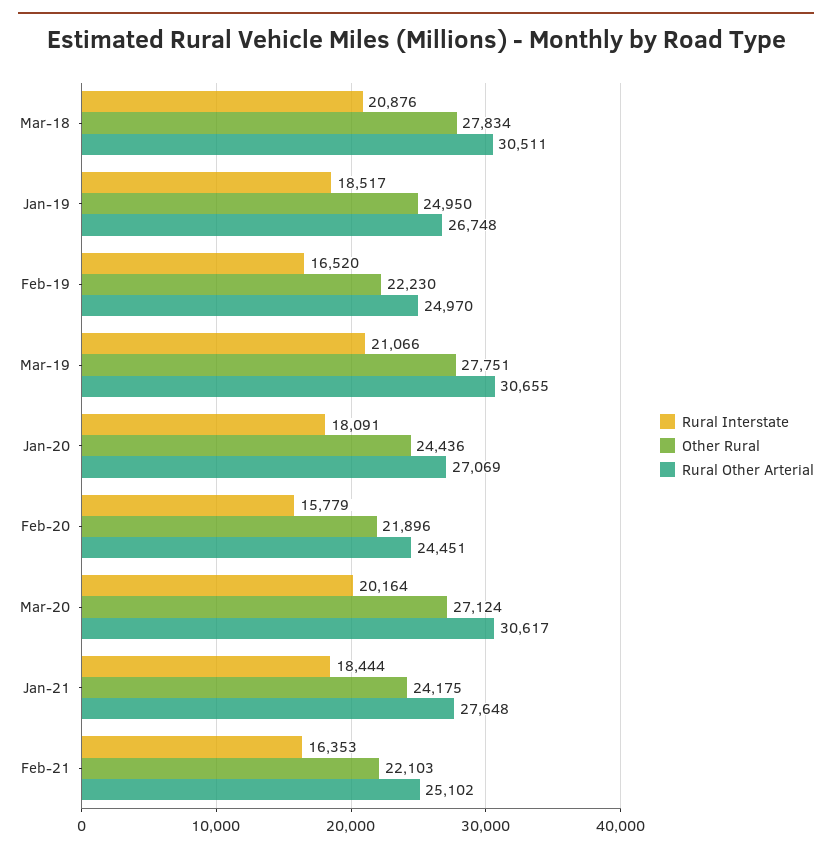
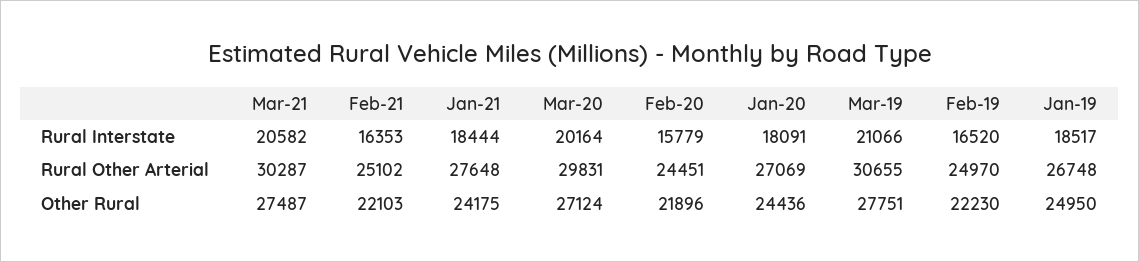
Rural Interstate, Mar-18: 20876 -> none
Other Rural, Mar-18: 27834 -> none
Rural Other Arterial, Mar-18: 30511 -> none
Rural Other Arterial, Mar-20: 30617 -> 29831
Rural Interstate, Mar-21: none -> 20582
Rural Other Arterial, Mar-21: none -> 30287
Other Rural, Mar-21: none -> 27487

